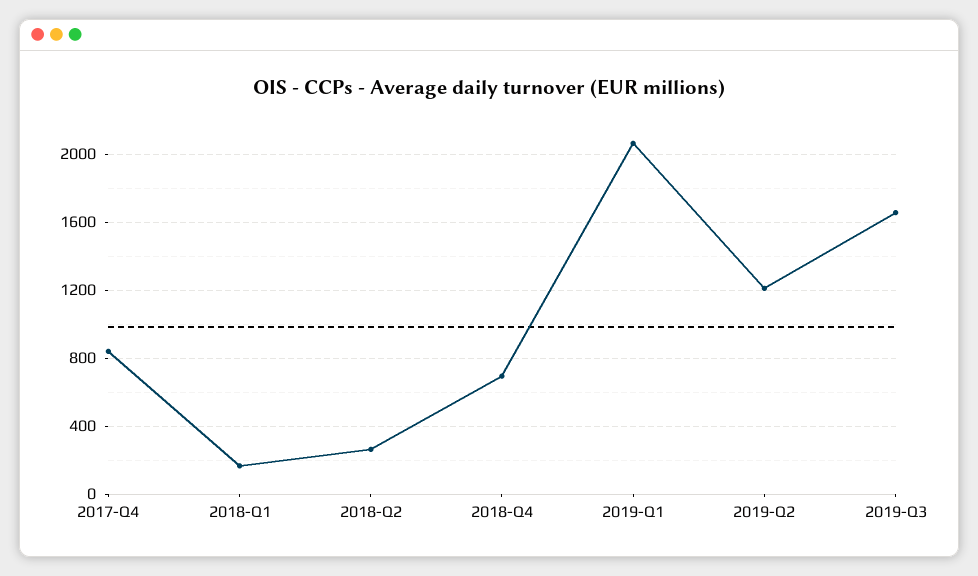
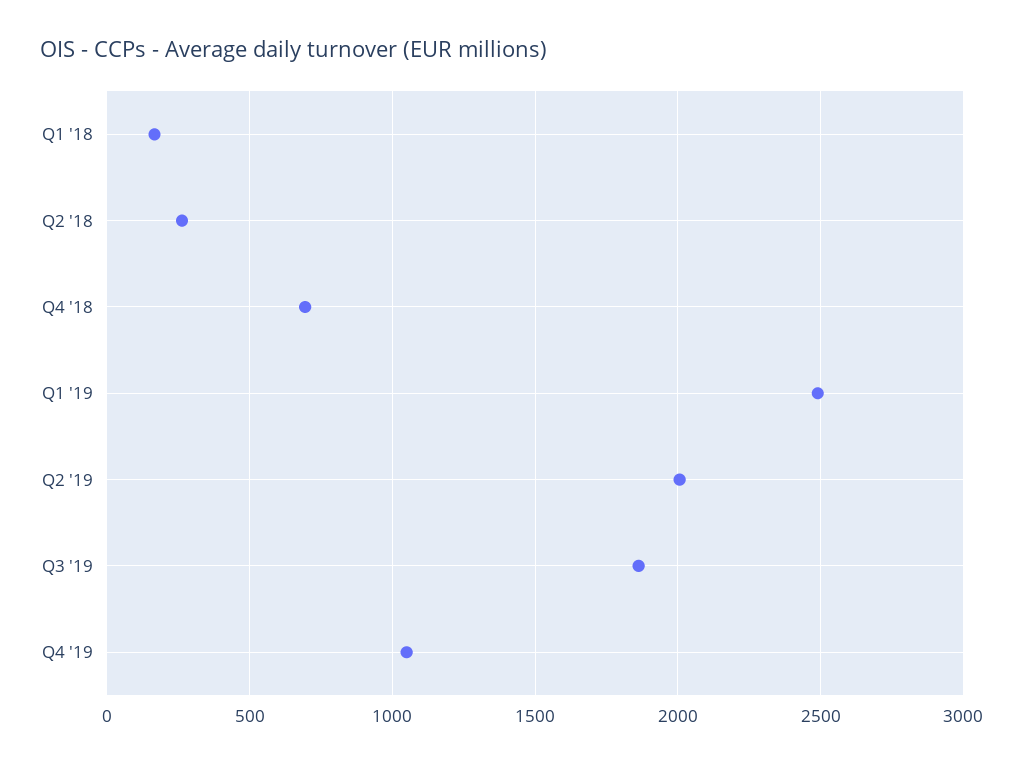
2017-Q4: 850 -> none
2019-Q1: 2050 -> 2500
2019-Q2: 1200 -> 2000
2019-Q3: 1650 -> 1850
Q4 '19: none -> 1050

